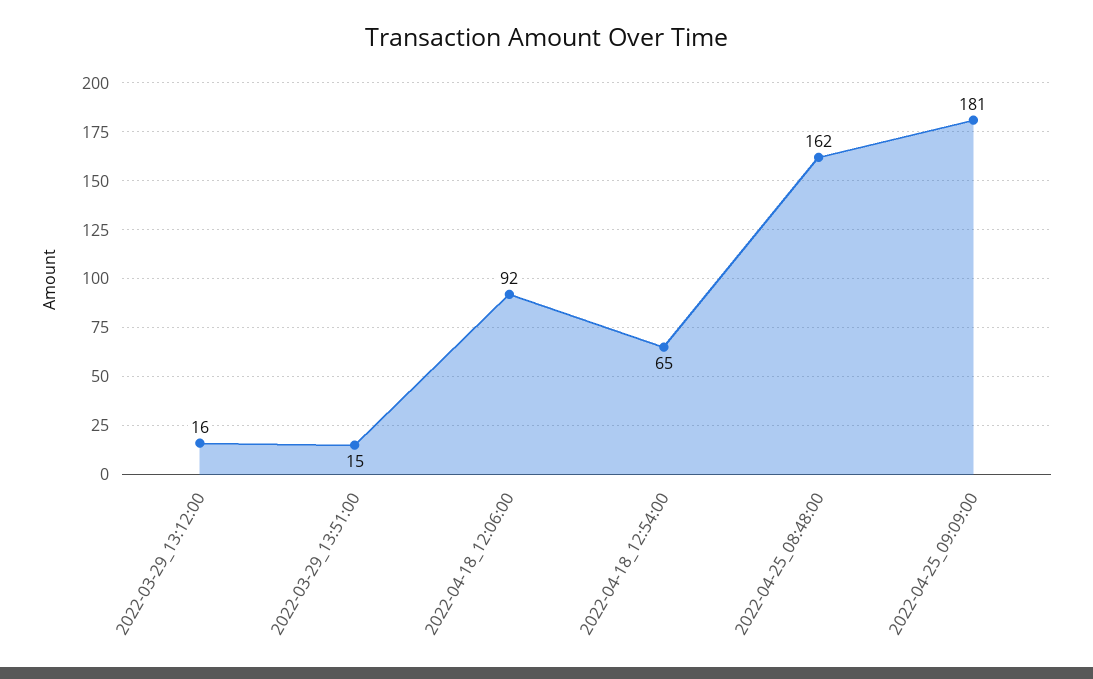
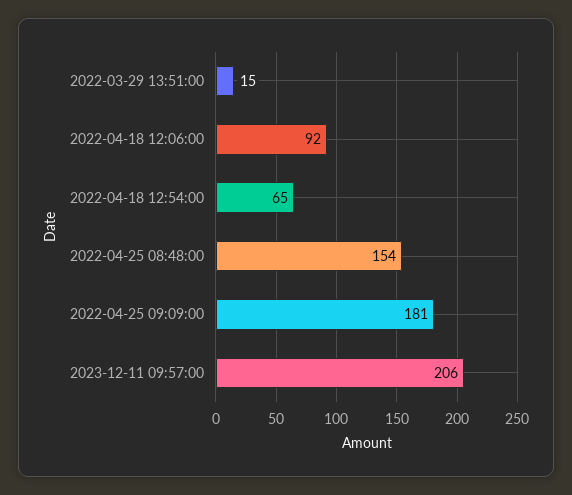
2022-03-29_13:12:00: 16 -> none
2022-04-25_08:48:00: 162 -> 154
2023-12-11 09:57:00: none -> 206

